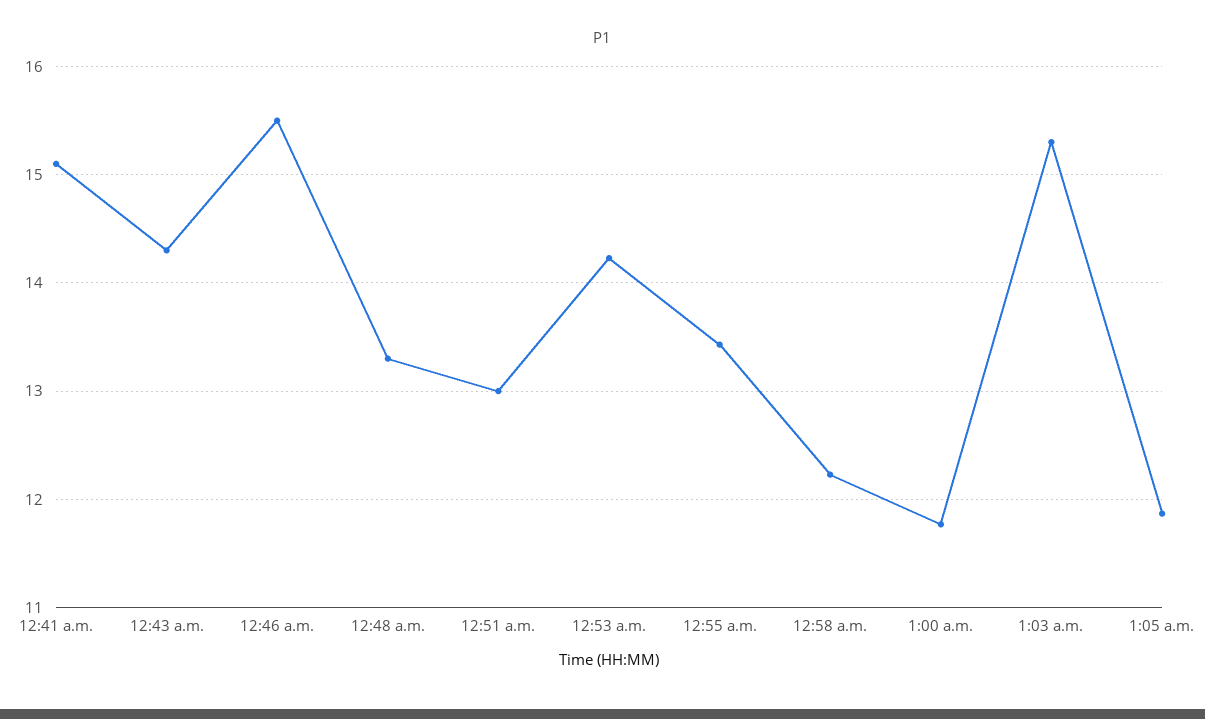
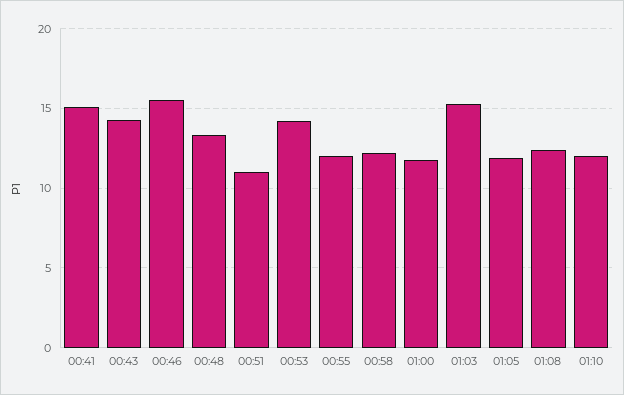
12:51 a.m.: 13 -> 11
12:55 a.m.: 13.4 -> 12
01:08: none -> 12.5
01:10: none -> 12

